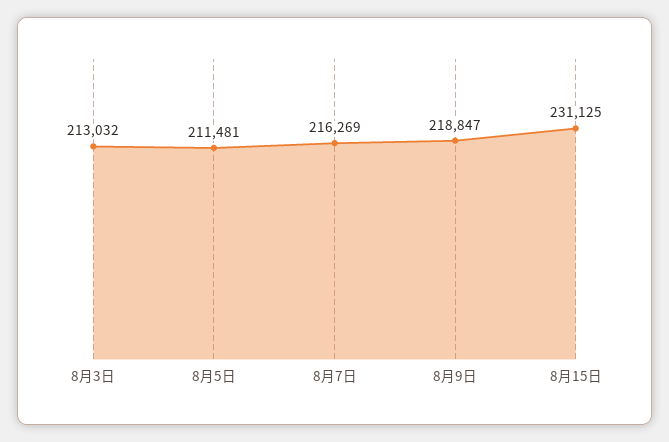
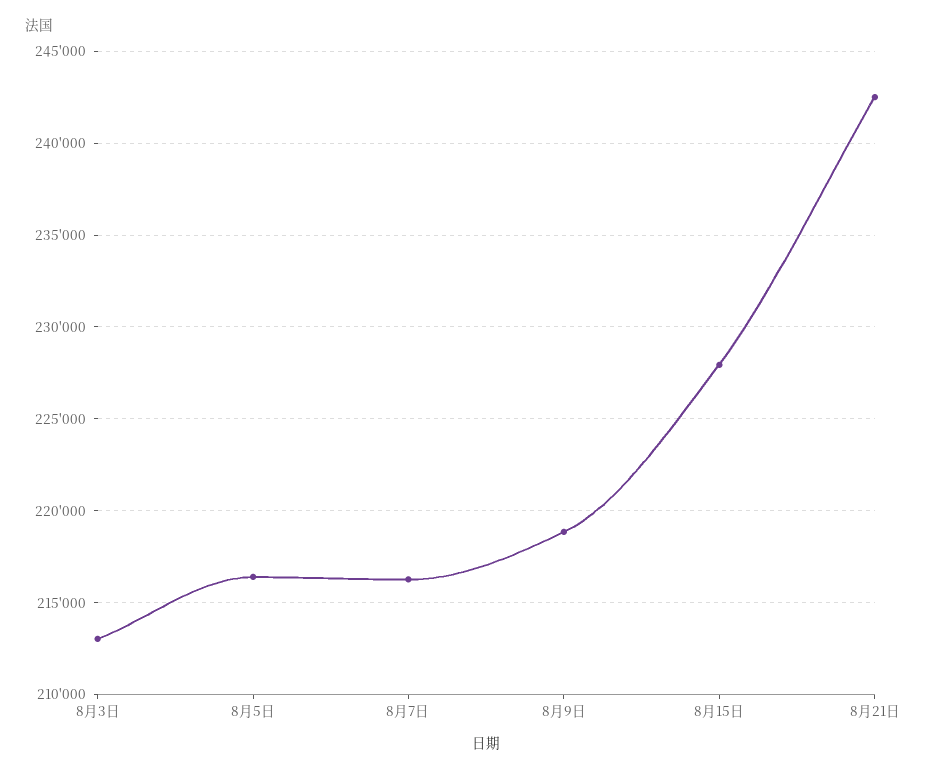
8月5日: 211481 -> 216500
8月15日: 231125 -> 228000
8月21日: none -> 242500

